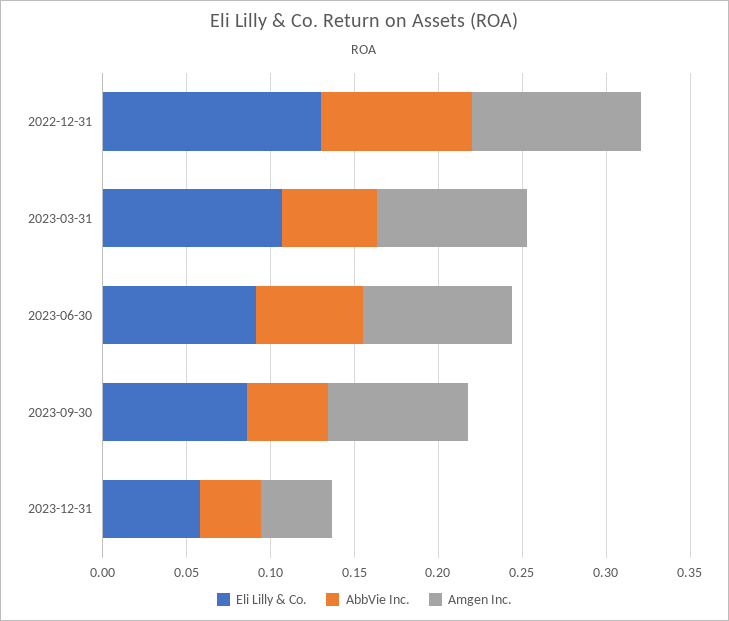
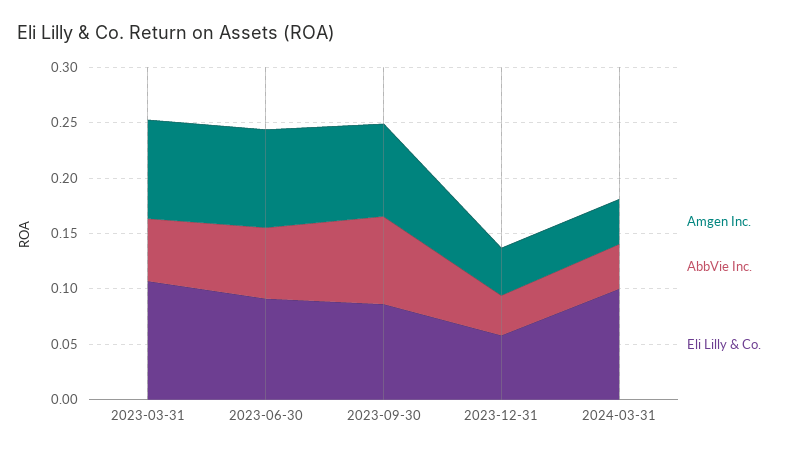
Eli Lilly & Co., 2022-12-31: 0.13 -> none
AbbVie Inc., 2022-12-31: 0.09 -> none
Amgen Inc., 2022-12-31: 0.1 -> none
AbbVie Inc., 2023-09-30: 0.05 -> 0.08
Amgen Inc., 2024-03-31: none -> 0.04
AbbVie Inc., 2024-03-31: none -> 0.04
Eli Lilly & Co., 2024-03-31: none -> 0.1

